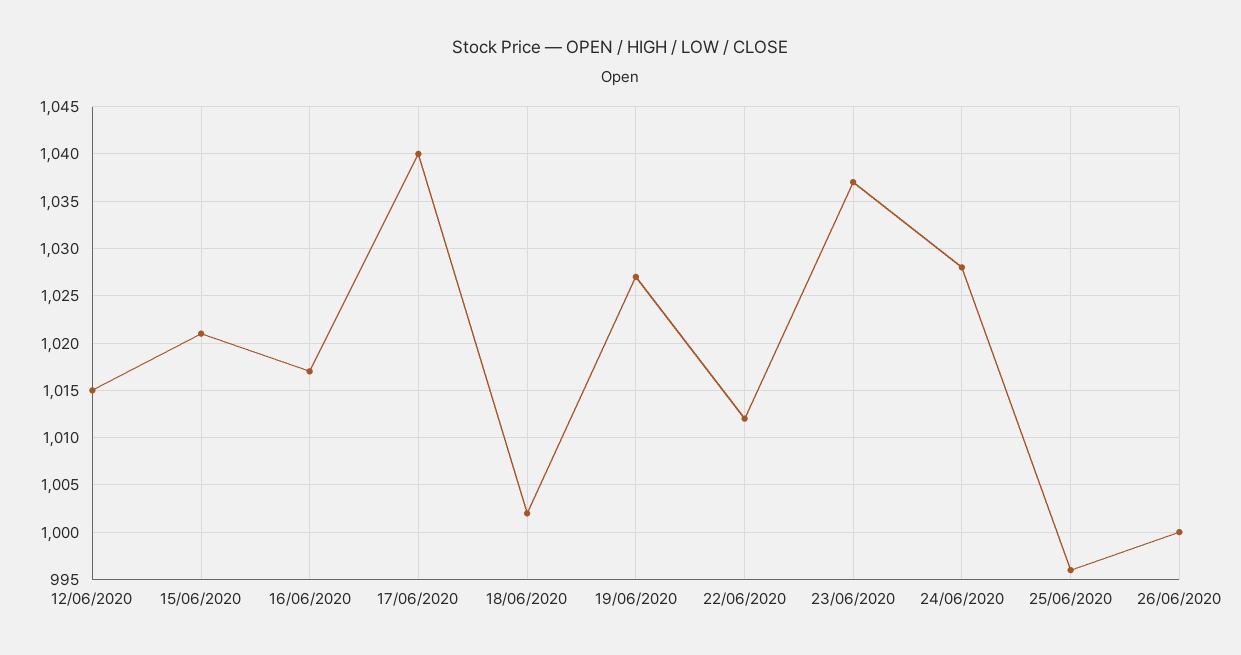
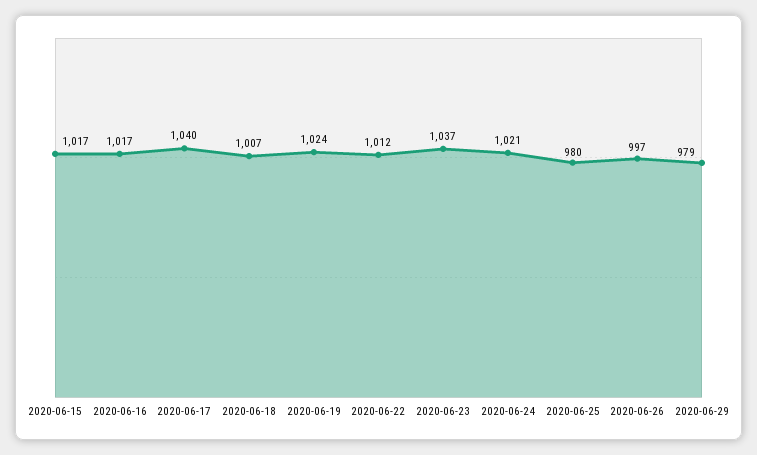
12/06/2020: 1015 -> none
15/06/2020: 1021 -> 1017
18/06/2020: 1002 -> 1007
19/06/2020: 1027 -> 1024
24/06/2020: 1028 -> 1021
25/06/2020: 996 -> 980
26/06/2020: 1000 -> 997
2020-06-29: none -> 979

